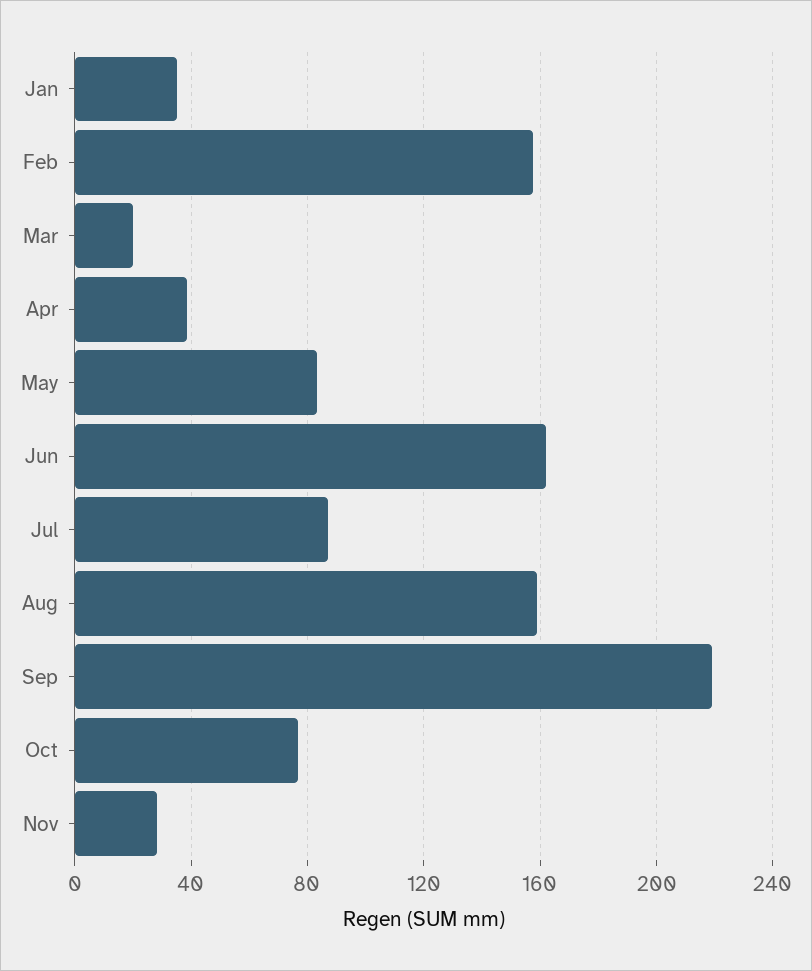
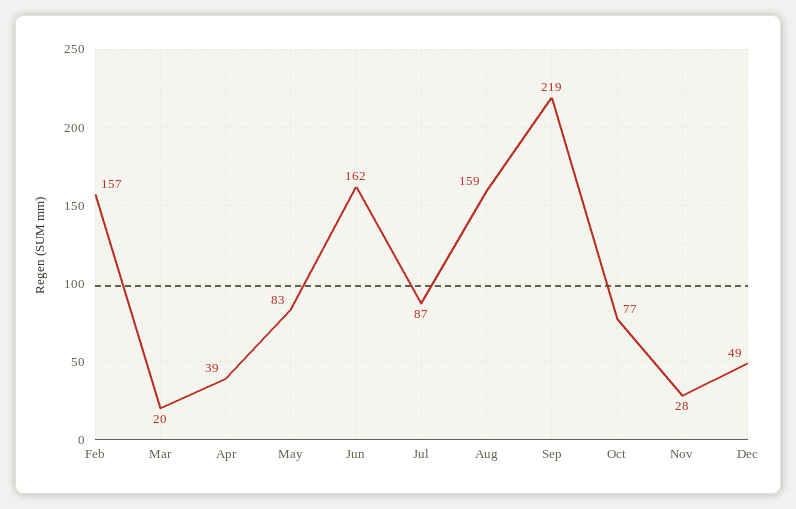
Jan: 35 -> none
Dec: none -> 49

